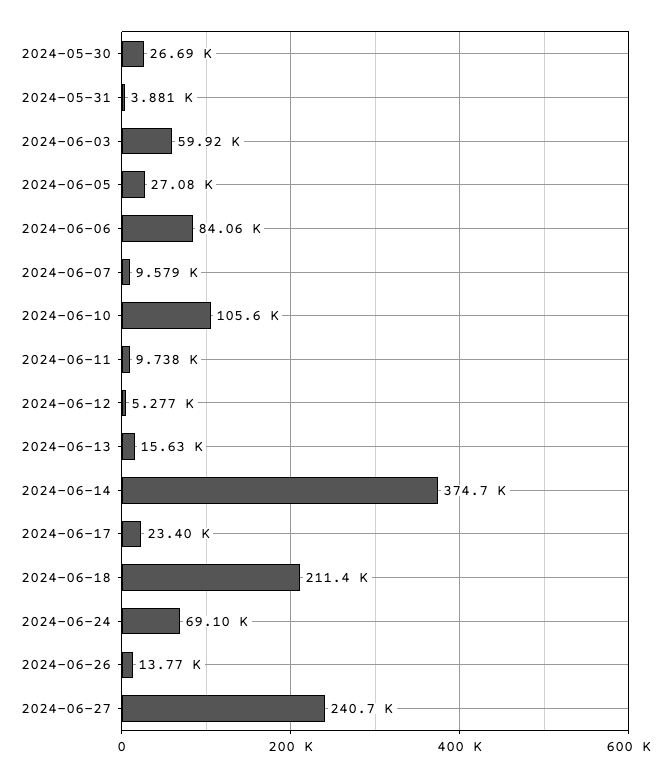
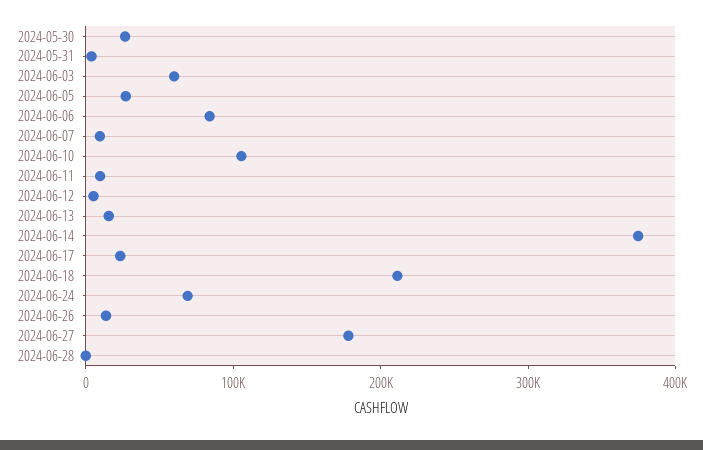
2024-06-27: 240700 -> 180000
2024-06-28: none -> 0

